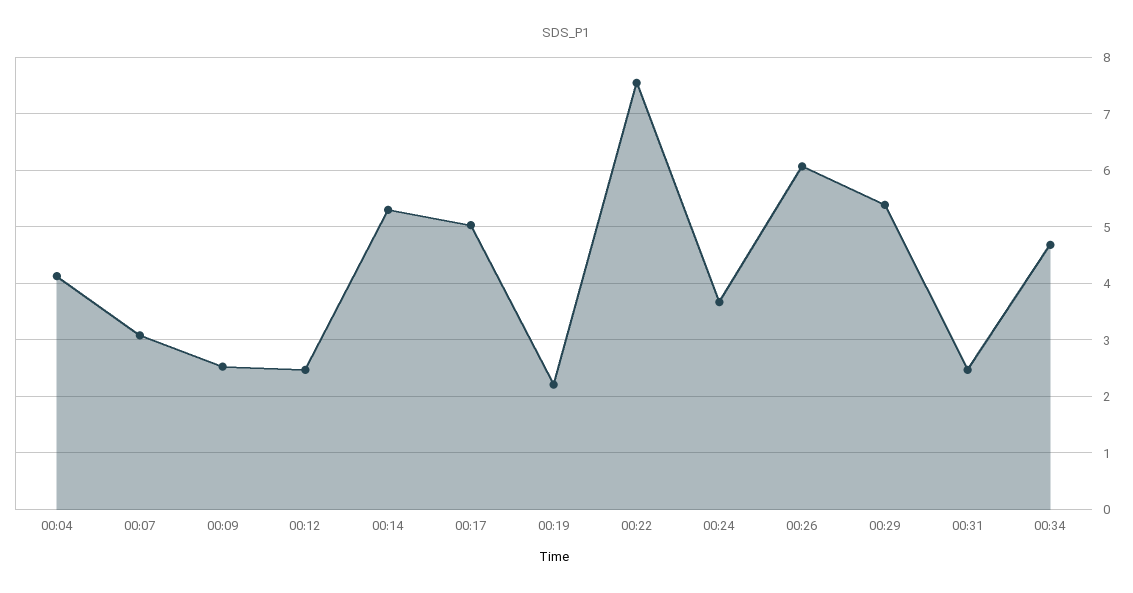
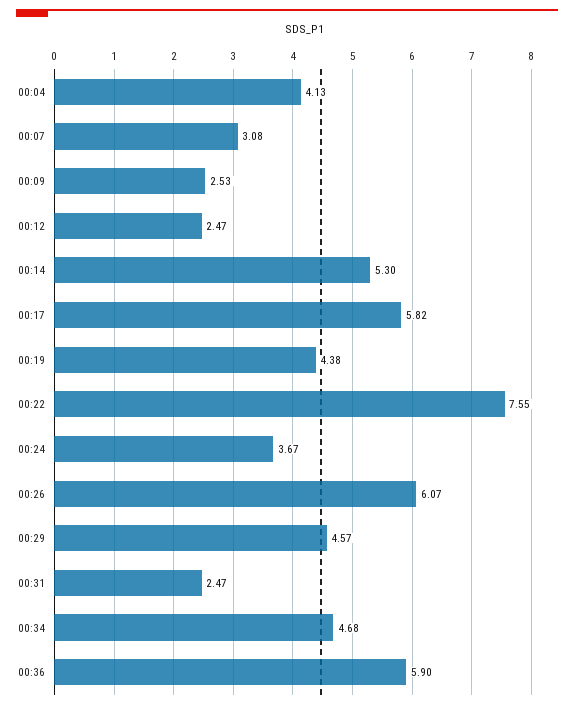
00:17: 5 -> 5.82
00:19: 2.2 -> 4.38
00:29: 5.4 -> 4.57
00:36: none -> 5.9

